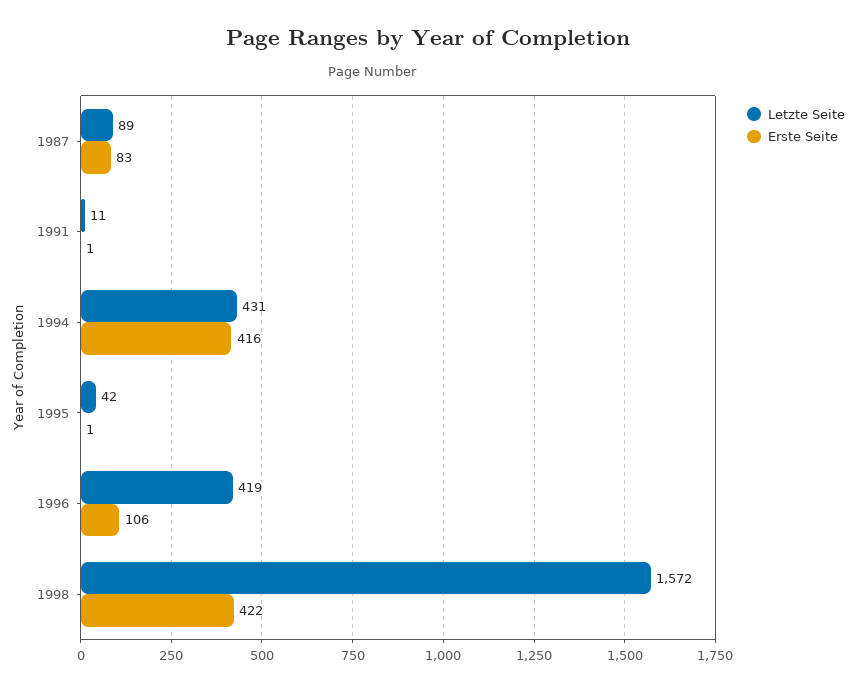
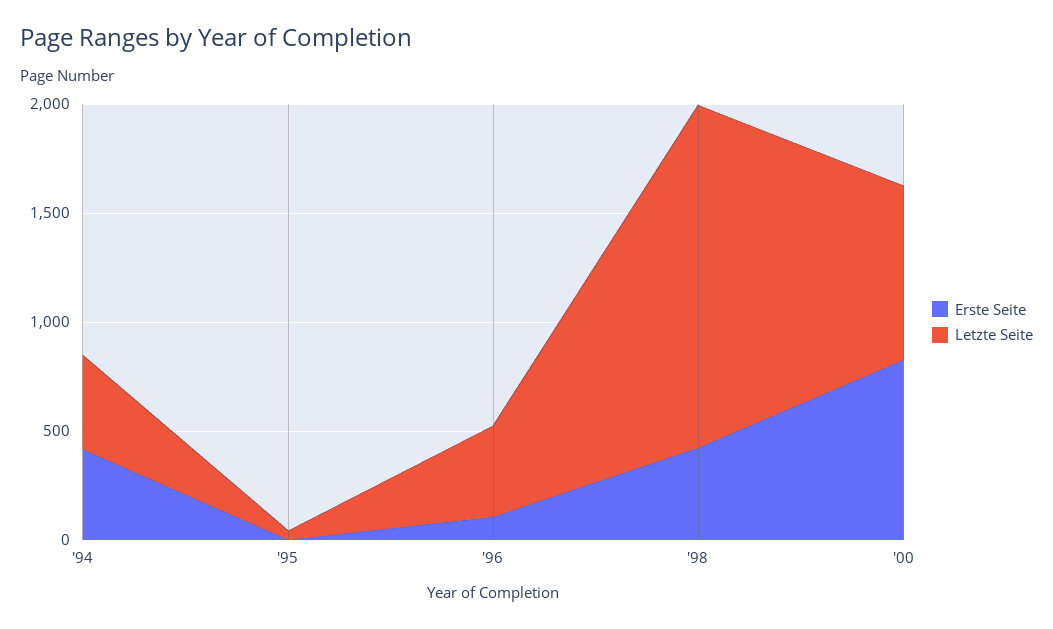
Letzte Seite, 1987: 89 -> none
Erste Seite, 1987: 83 -> none
Letzte Seite, 1991: 11 -> none
Erste Seite, 1991: 1 -> none
Erste Seite, '00: none -> 800
Letzte Seite, '00: none -> 800

